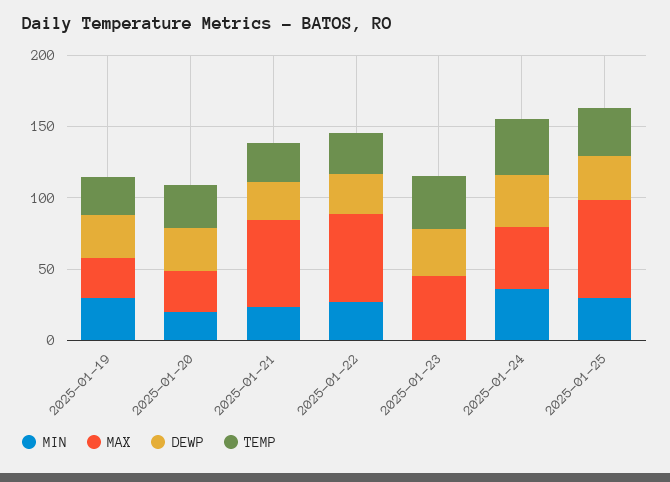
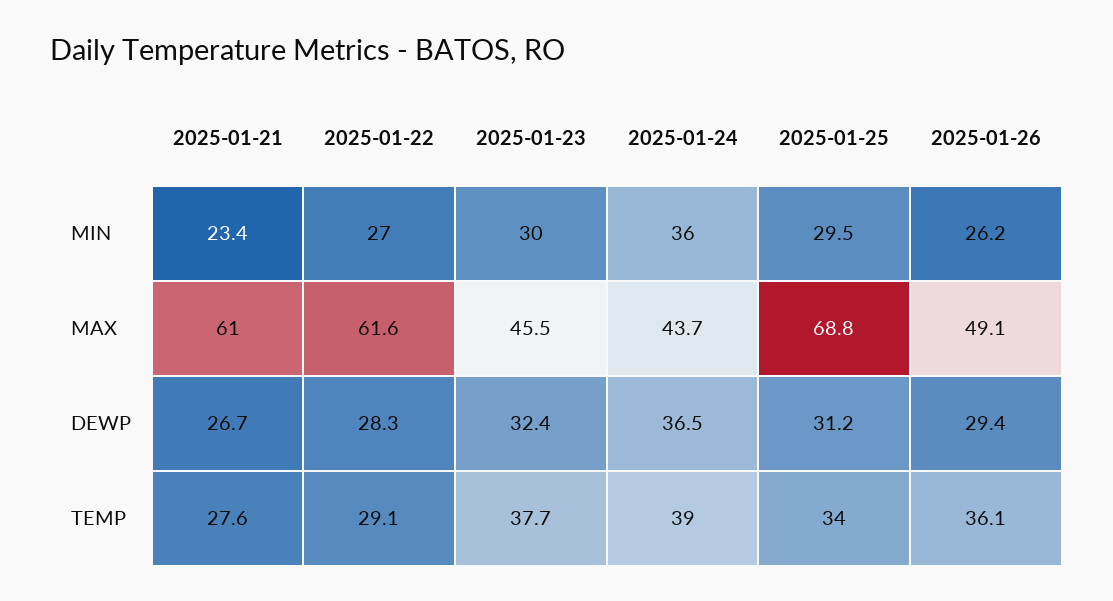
MIN, 2025-01-19: 30 -> none
MAX, 2025-01-19: 30 -> none
DEWP, 2025-01-19: 30 -> none
TEMP, 2025-01-19: 30 -> none
MIN, 2025-01-20: 20 -> none
MAX, 2025-01-20: 30 -> none
DEWP, 2025-01-20: 30 -> none
TEMP, 2025-01-20: 30 -> none
MIN, 2025-01-23: 0 -> 30
MIN, 2025-01-26: none -> 26.2
MAX, 2025-01-26: none -> 49.1
DEWP, 2025-01-26: none -> 29.4
TEMP, 2025-01-26: none -> 36.1

